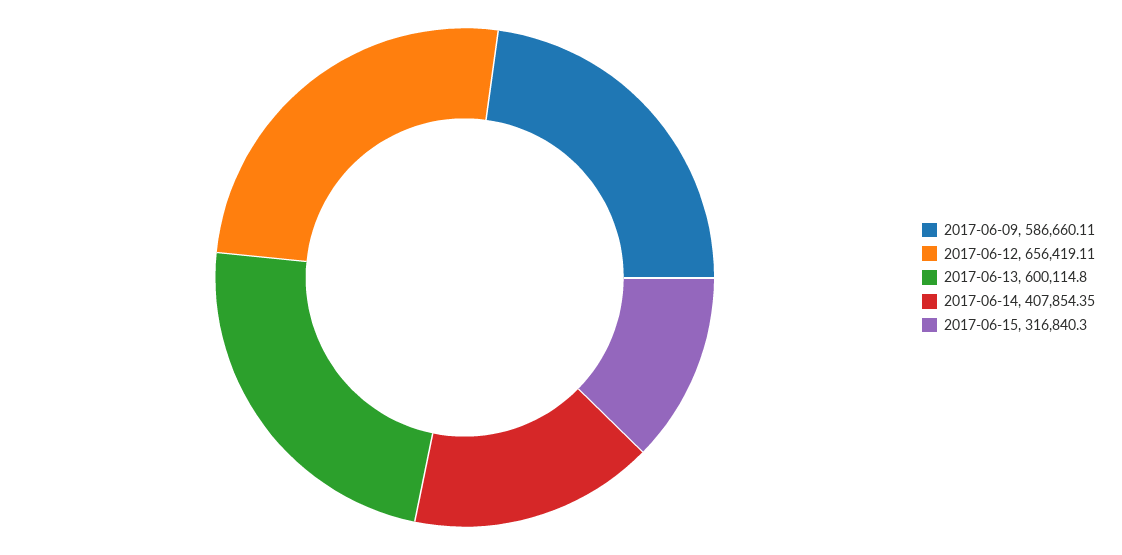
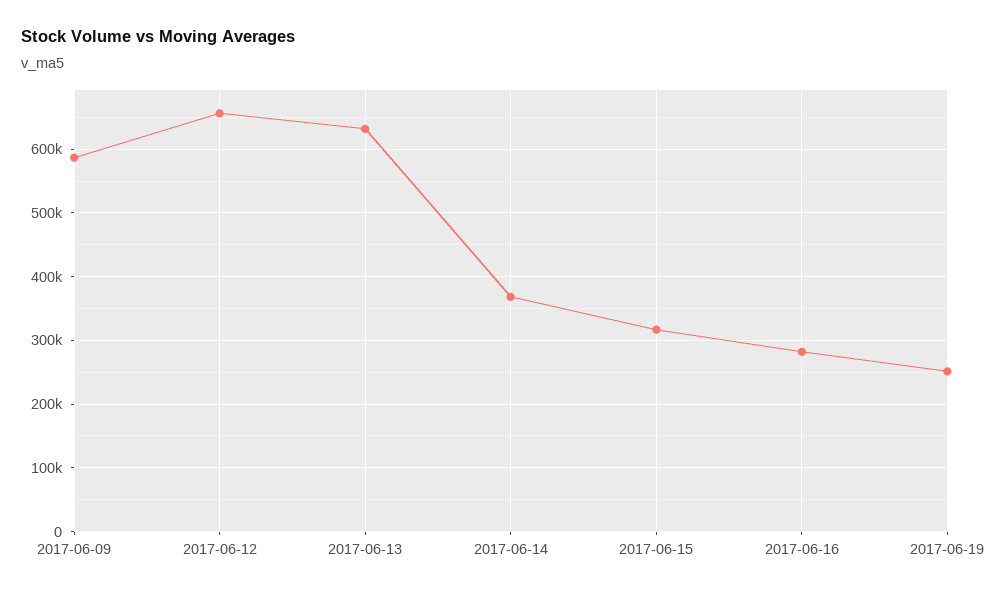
2017-06-13: 600114.8 -> 630000
2017-06-14: 407854.35 -> 370000
2017-06-16: none -> 280000
2017-06-19: none -> 250000

